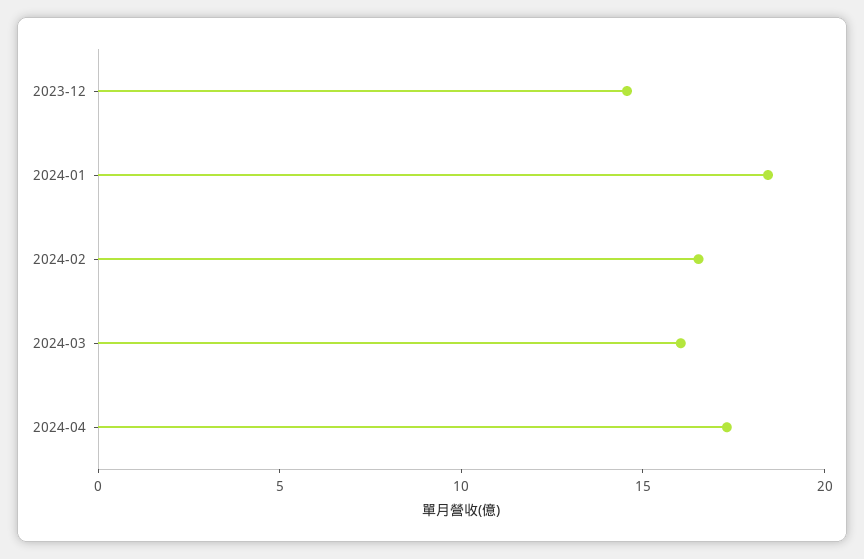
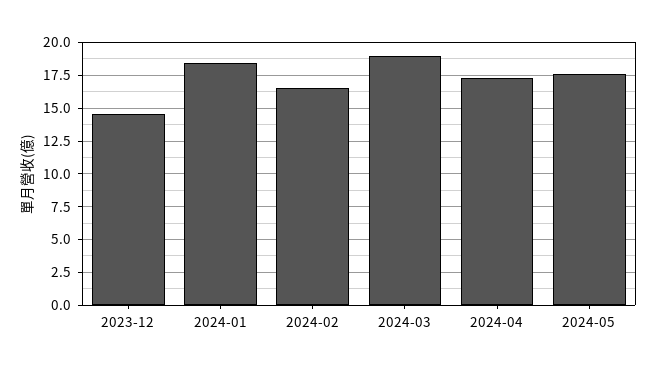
2024-03: 16 -> 19
2024-05: none -> 17.5

